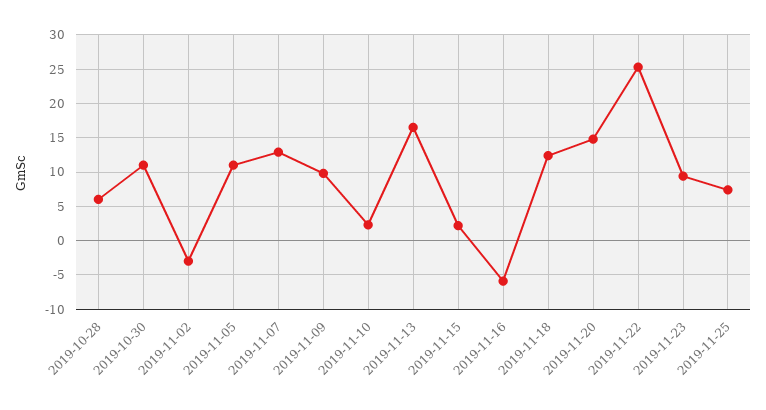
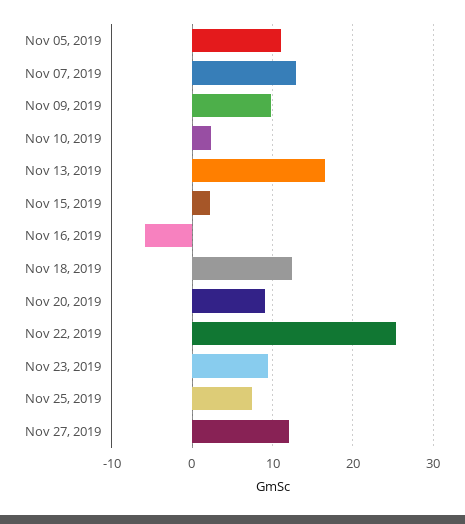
2019-10-28: 6 -> none
2019-10-30: 11 -> none
2019-11-02: -3 -> none
2019-11-20: 15 -> 9
Nov 27, 2019: none -> 12

